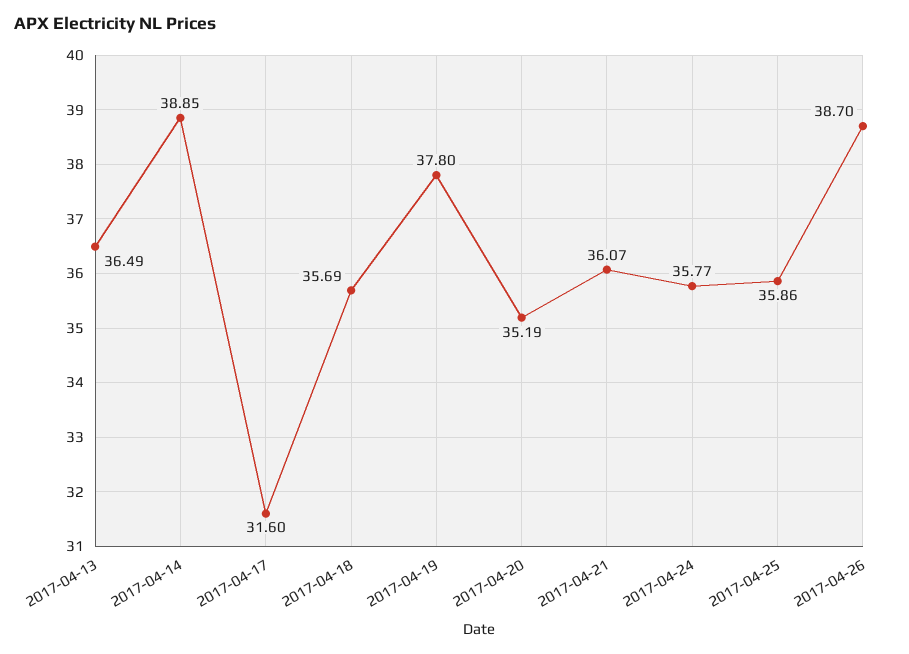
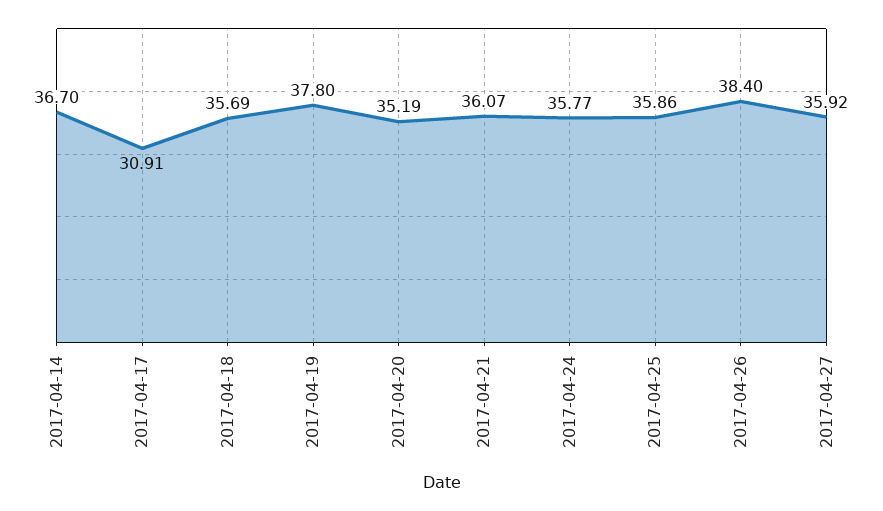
2017-04-13: 36.49 -> none
2017-04-14: 38.85 -> 36.7
2017-04-17: 31.6 -> 30.91
2017-04-26: 38.7 -> 38.4
2017-04-27: none -> 35.92

